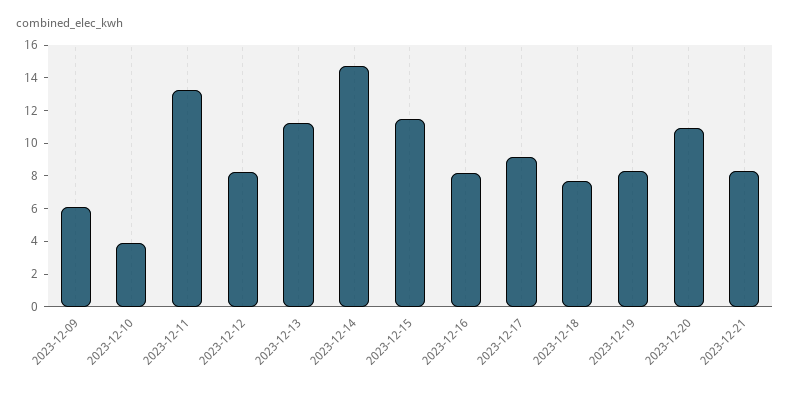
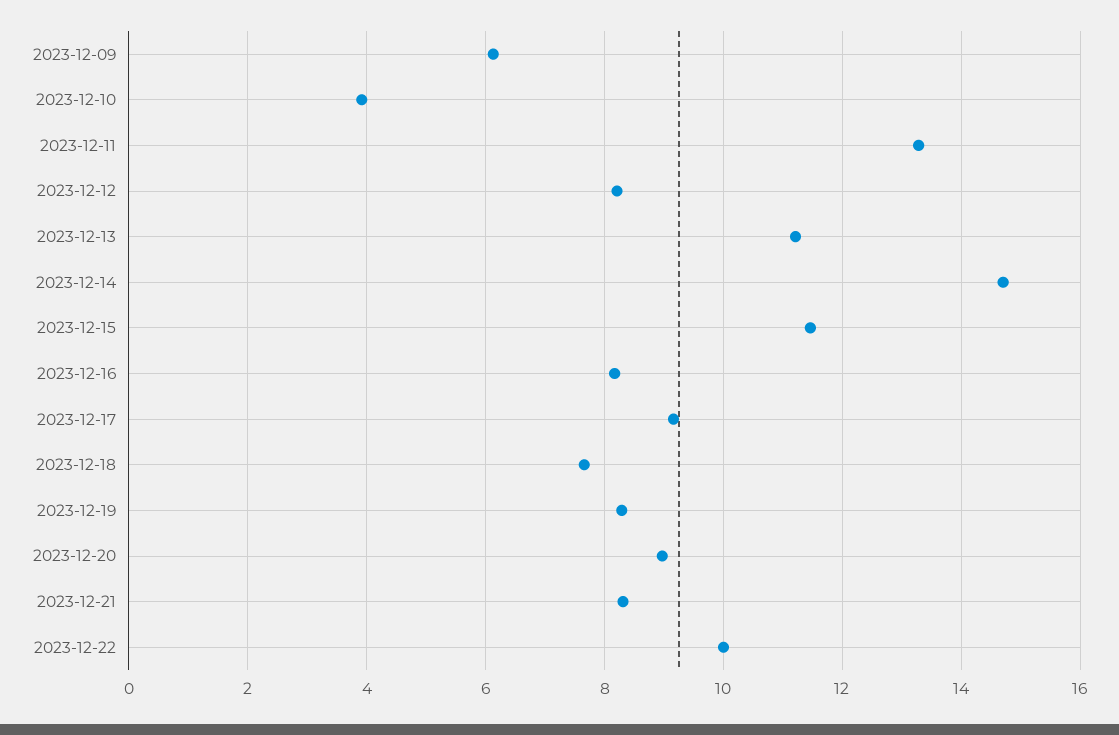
2023-12-20: 11 -> 9
2023-12-22: none -> 10

